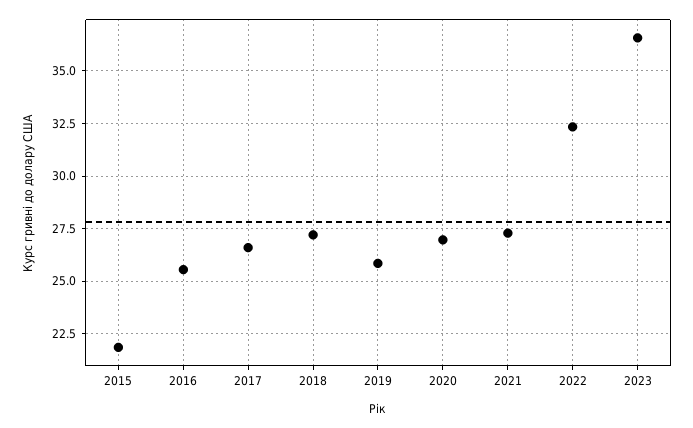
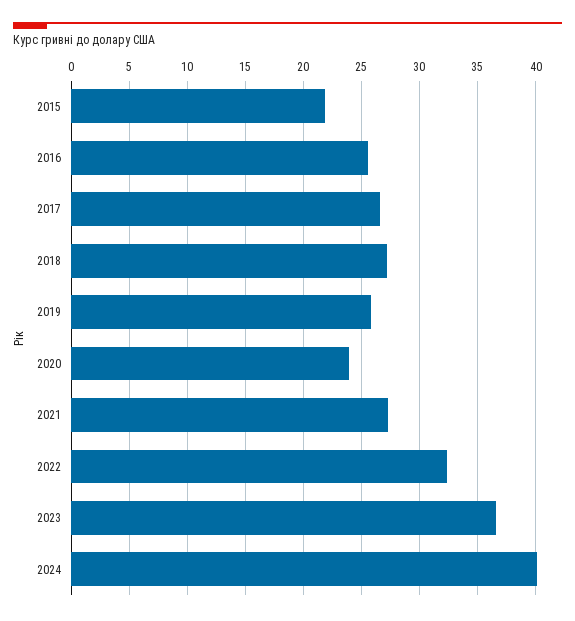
2020: 27 -> 24
2024: none -> 40

